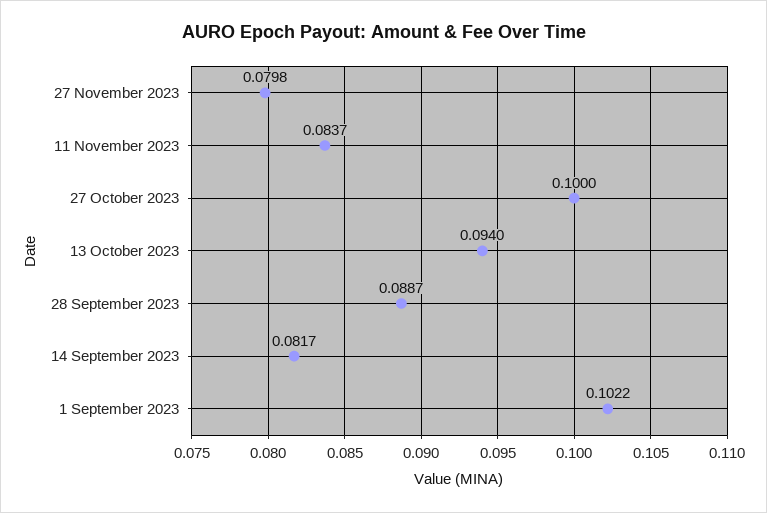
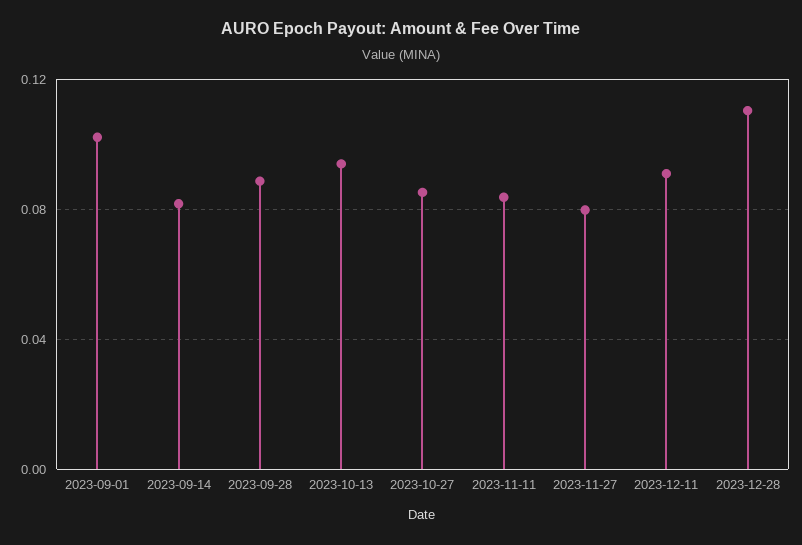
27 October 2023: 0.1 -> 0.085
2023-12-11: none -> 0.09
2023-12-28: none -> 0.11

